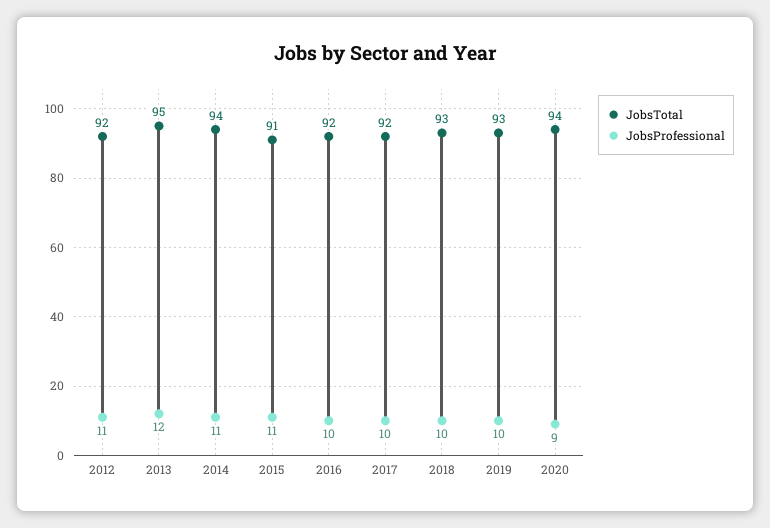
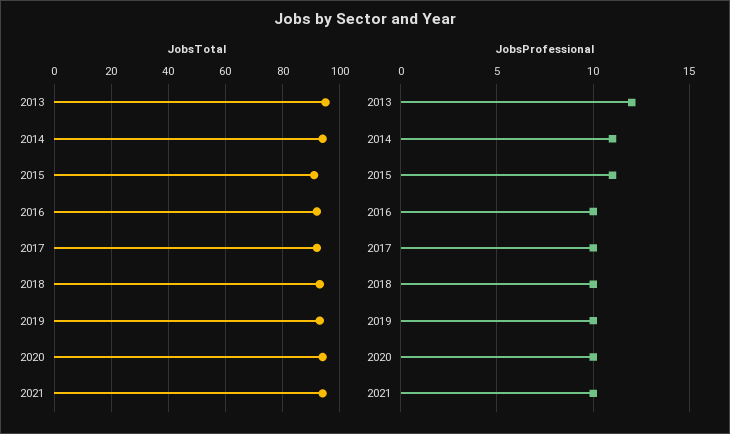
JobsTotal, 2012: 92 -> none
JobsProfessional, 2012: 11 -> none
JobsProfessional, 2020: 9 -> 10
JobsTotal, 2021: none -> 95
JobsProfessional, 2021: none -> 10

